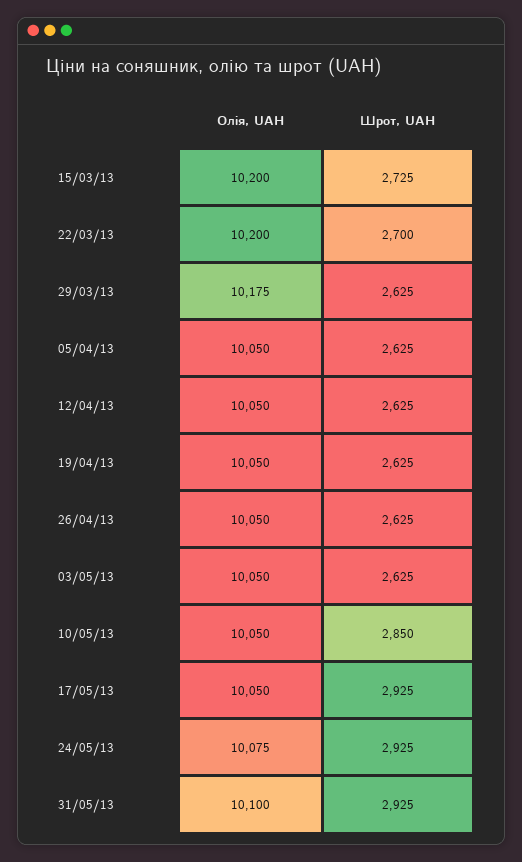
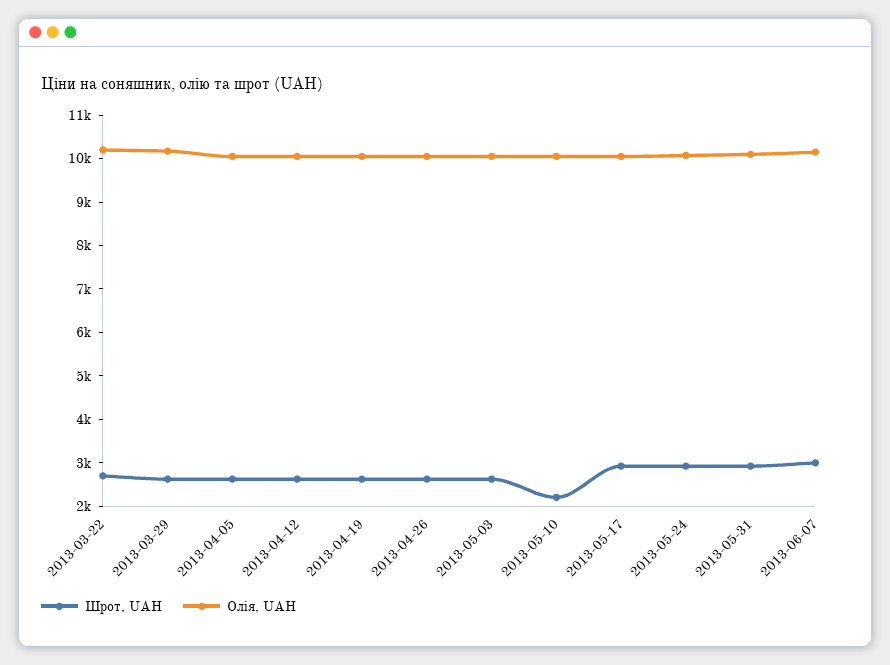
Олія, UAH, 15/03/13: 10200 -> none
Шрот, UAH, 15/03/13: 2725 -> none
Шрот, UAH, 10/05/13: 2850 -> 2200
Шрот, UAH, 2013-06-07: none -> 3000
Олія, UAH, 2013-06-07: none -> 10200

